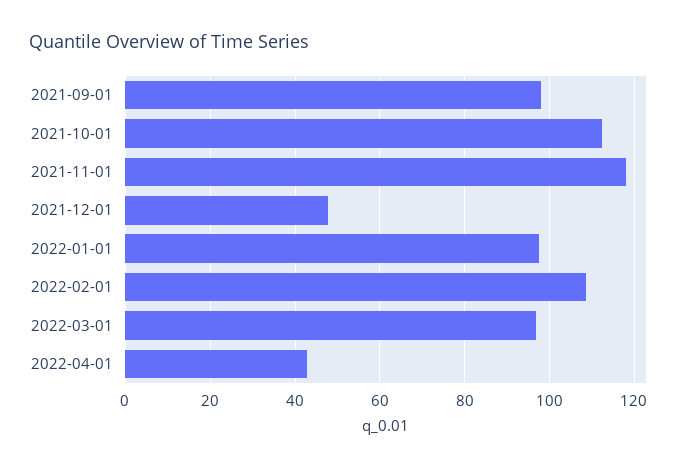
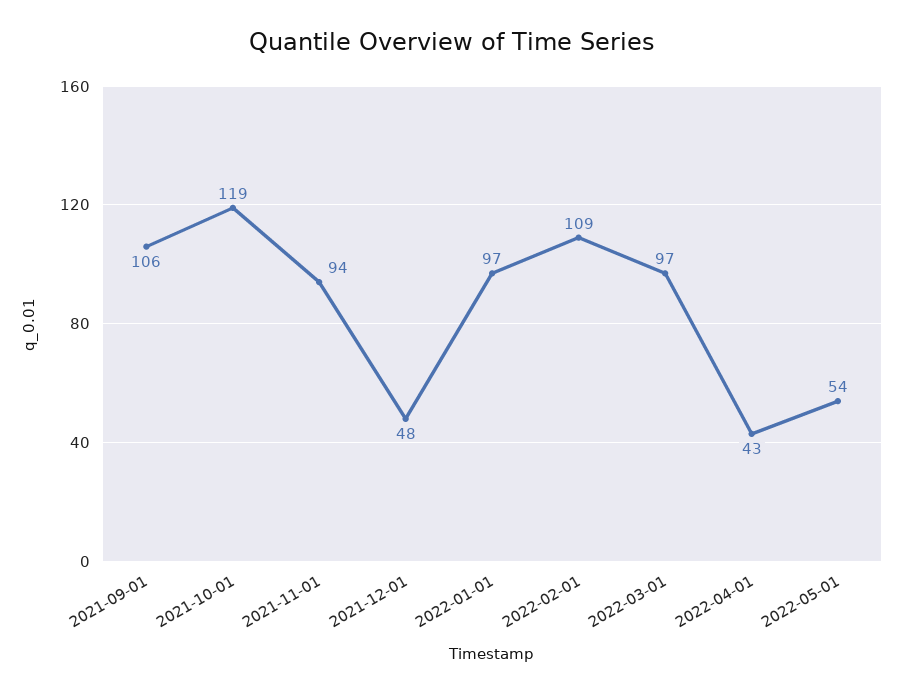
2021-09-01: 98 -> 106
2021-10-01: 112 -> 119
2021-11-01: 118 -> 94
2022-05-01: none -> 54

